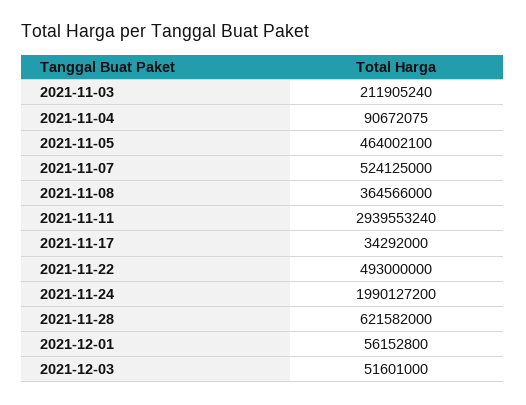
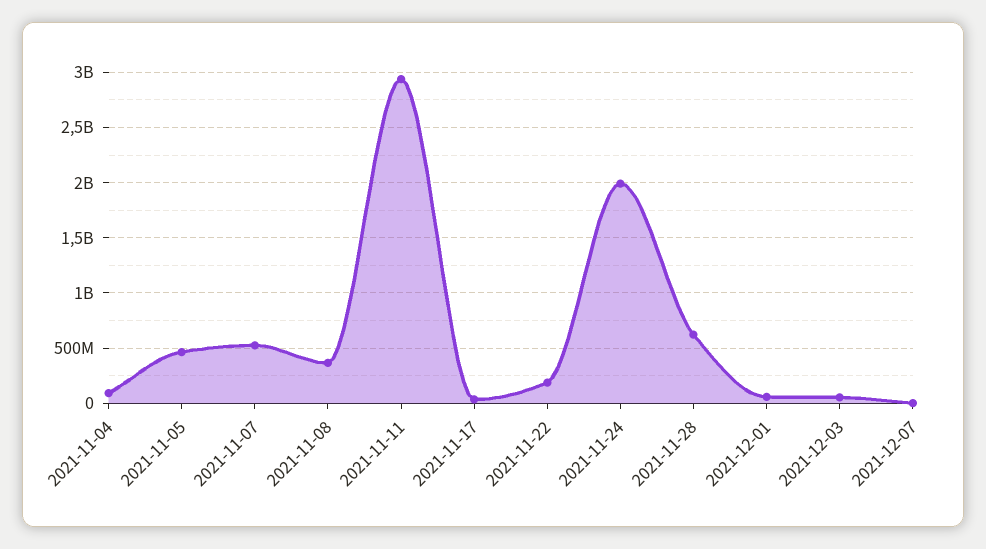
2021-11-03: 211905240 -> none
2021-11-22: 493000000 -> 200000000
2021-12-07: none -> 0

